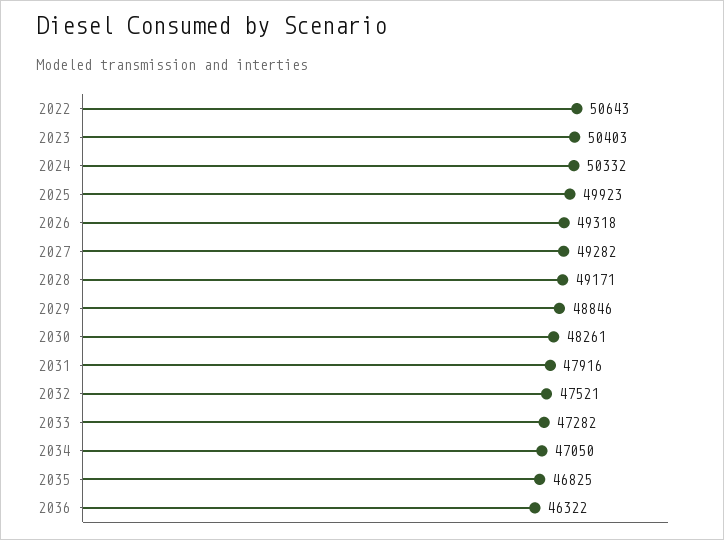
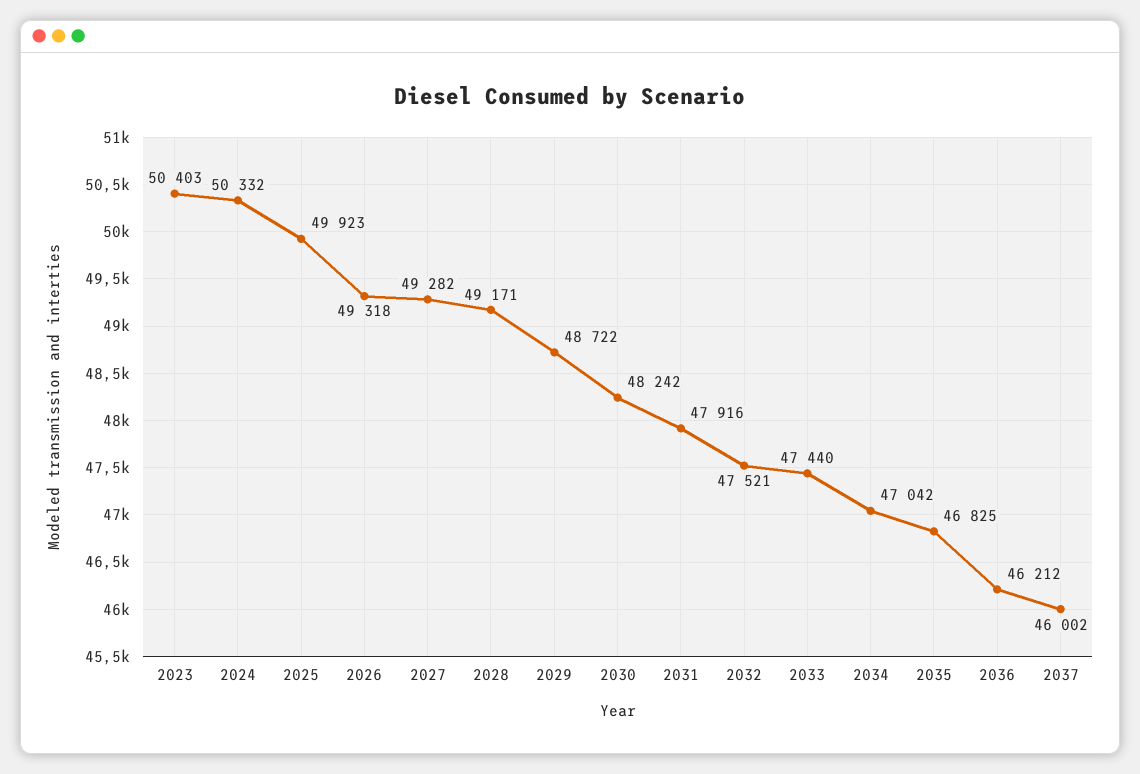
2022: 50643 -> none
2029: 48846 -> 48722
2030: 48261 -> 48242
2033: 47282 -> 47440
2034: 47050 -> 47042
2036: 46322 -> 46212
2037: none -> 46002

